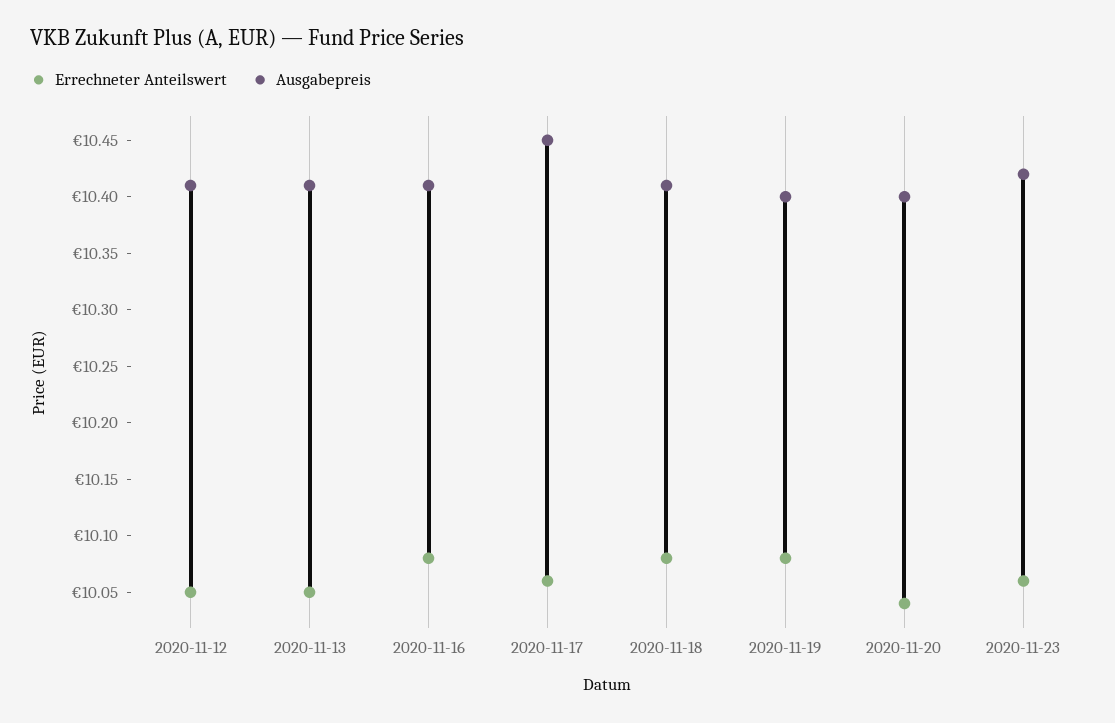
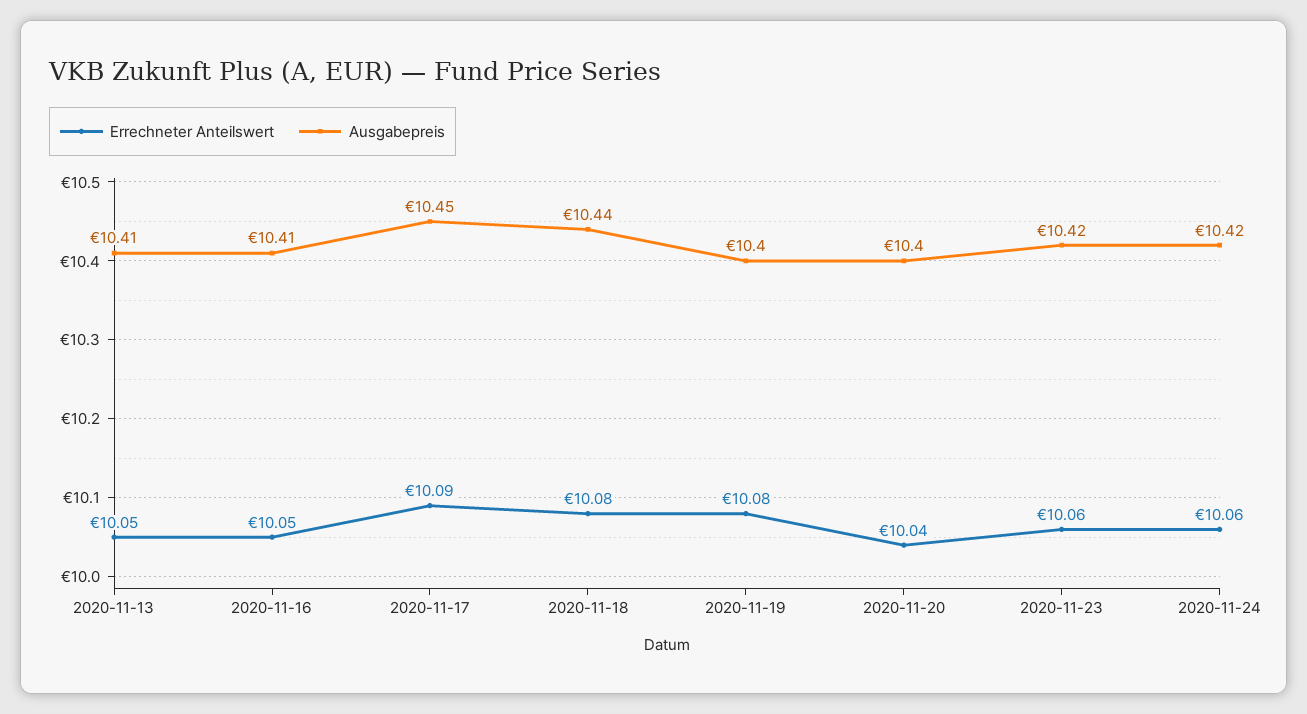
Errechneter Anteilswert, 2020-11-12: 10.05 -> none
Ausgabepreis, 2020-11-12: 10.41 -> none
Errechneter Anteilswert, 2020-11-16: 10.08 -> 10.05
Errechneter Anteilswert, 2020-11-17: 10.06 -> 10.09
Ausgabepreis, 2020-11-18: 10.41 -> 10.44
Errechneter Anteilswert, 2020-11-24: none -> 10.06
Ausgabepreis, 2020-11-24: none -> 10.42

